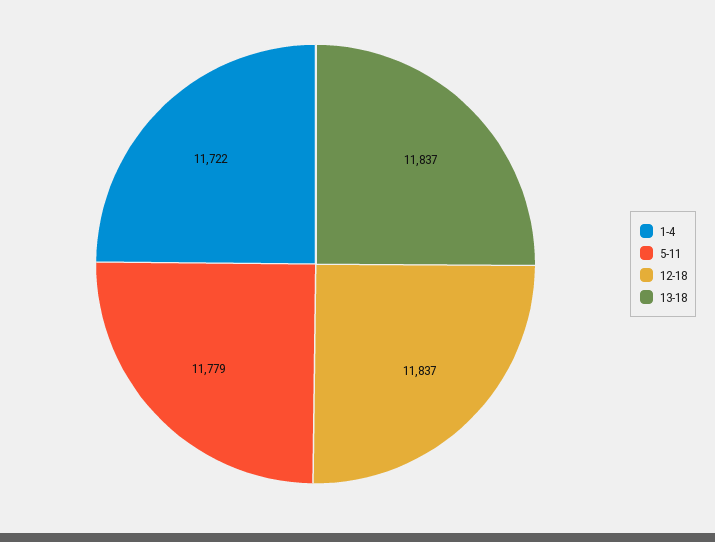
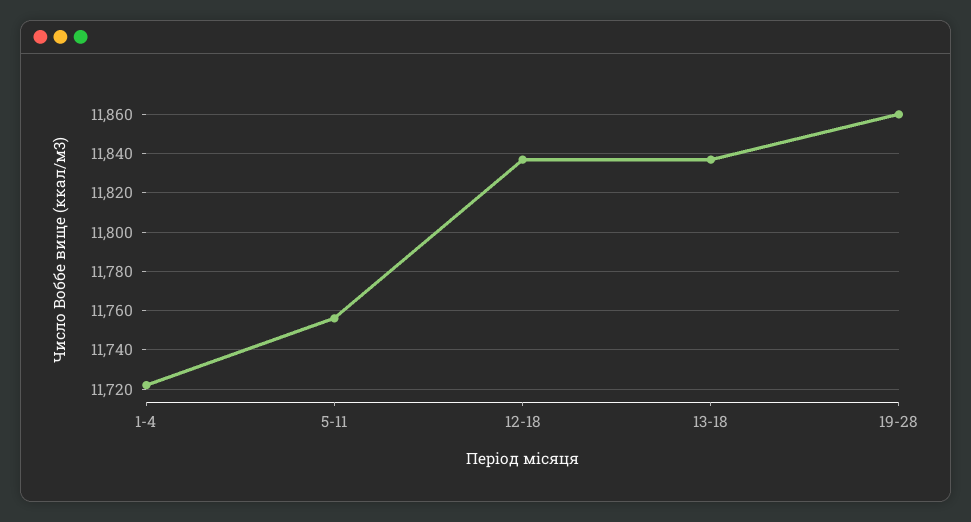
5-11: 11779 -> 11755
19-28: none -> 11860

